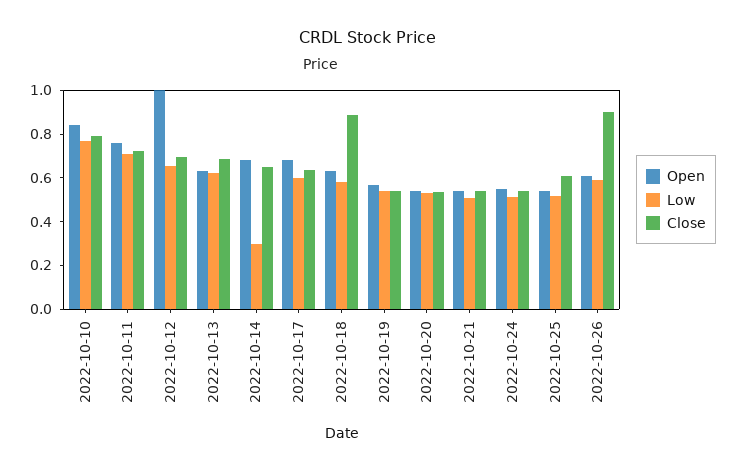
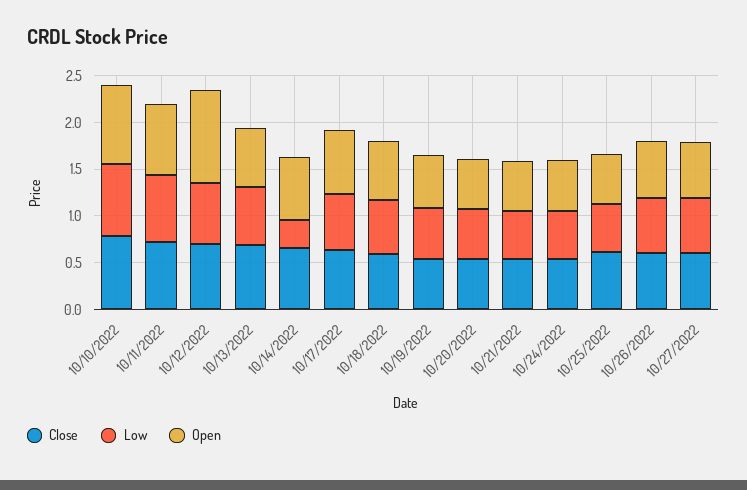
Close, 2022-10-18: 0.9 -> 0.6
Close, 2022-10-26: 0.9 -> 0.6
Close, 10/27/2022: none -> 0.6
Low, 10/27/2022: none -> 0.6
Open, 10/27/2022: none -> 0.6

